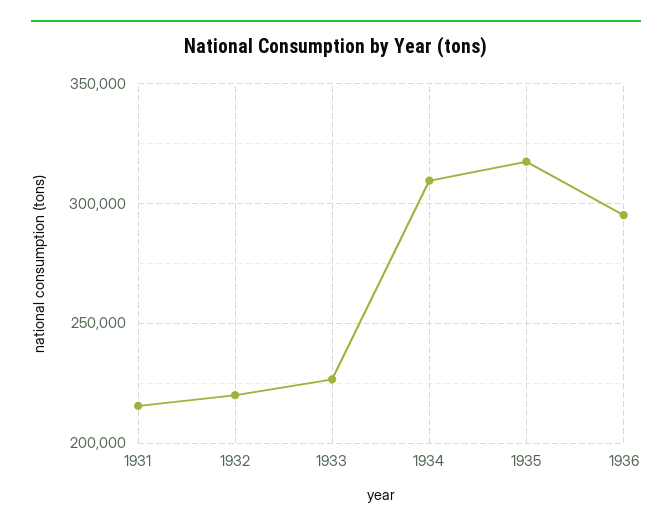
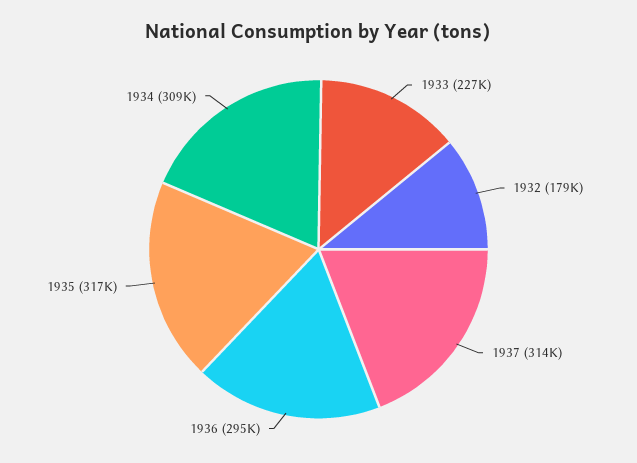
1931: 215000 -> none
1932: 220000 -> 179000
1937: none -> 314000

